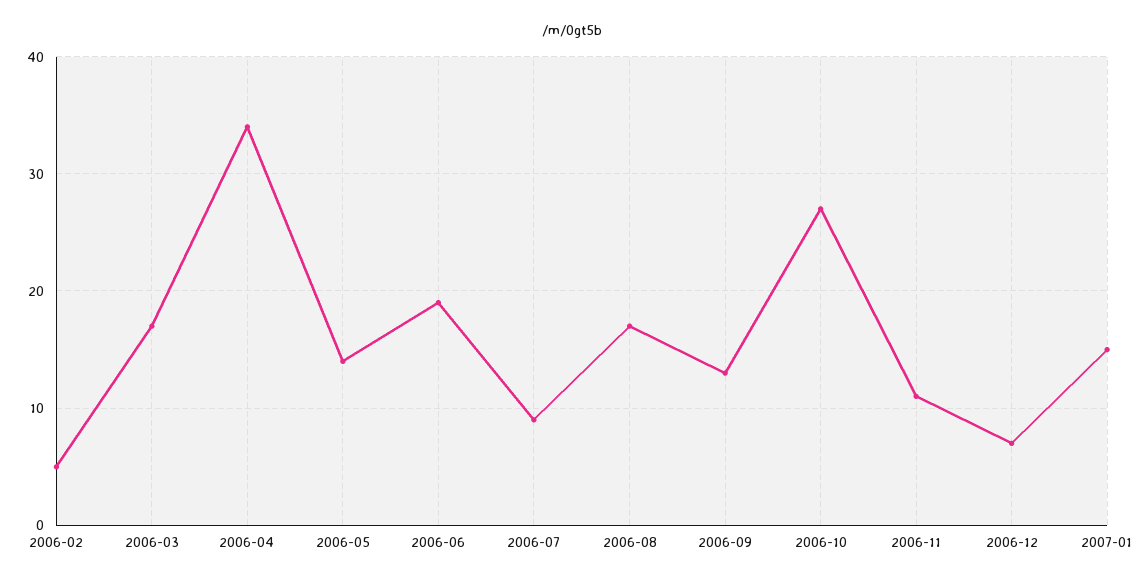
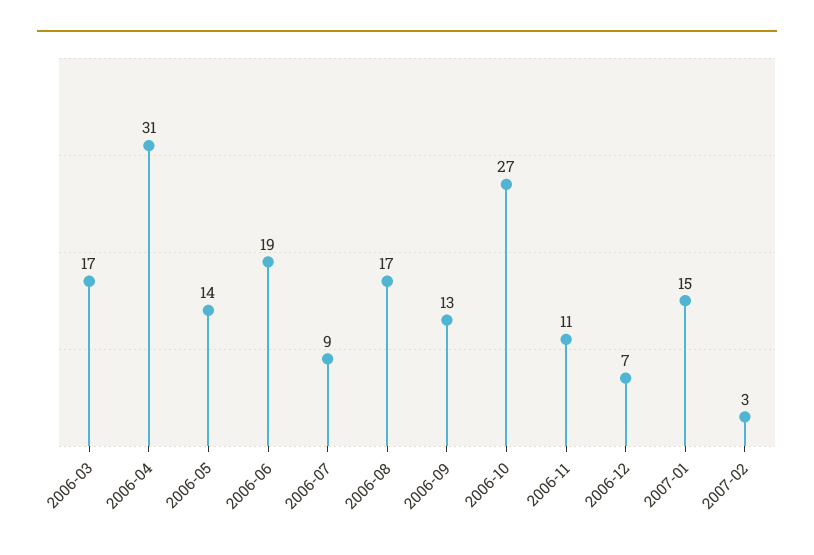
2006-02: 5 -> none
2006-04: 34 -> 31
2007-02: none -> 3

